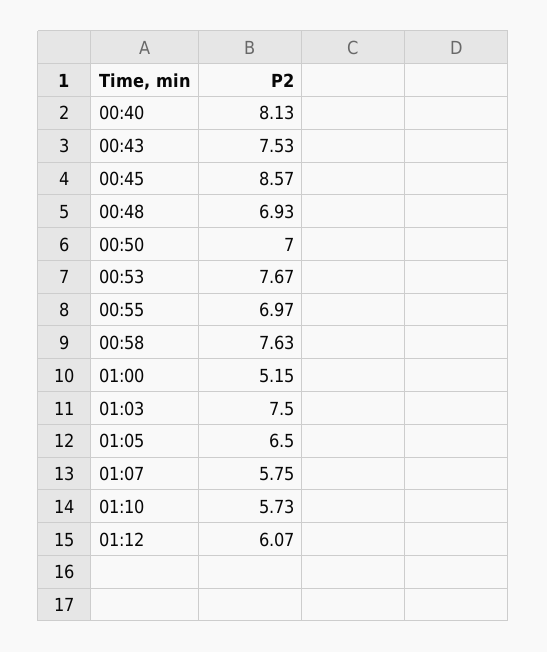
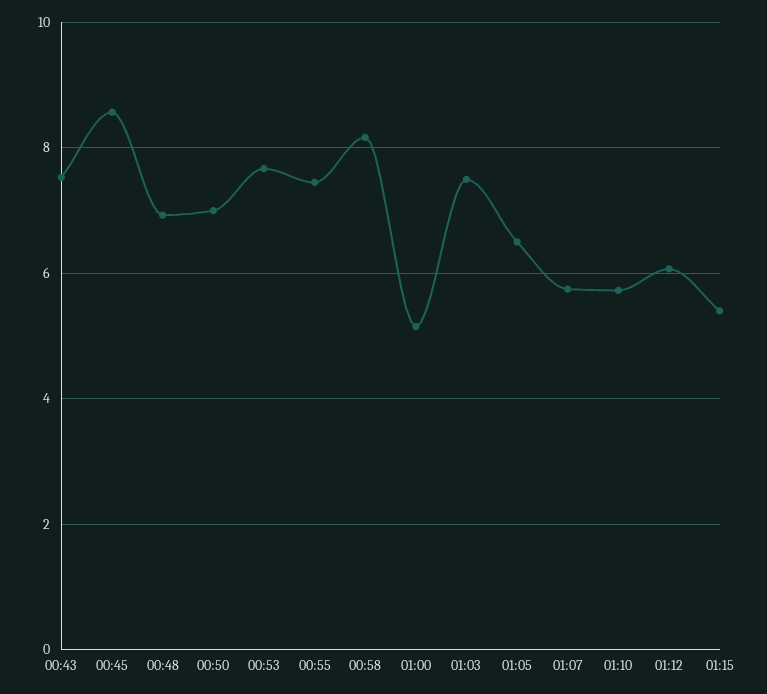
00:40: 8.13 -> none
00:55: 6.97 -> 7.4
00:58: 7.63 -> 8.2
01:15: none -> 5.4

